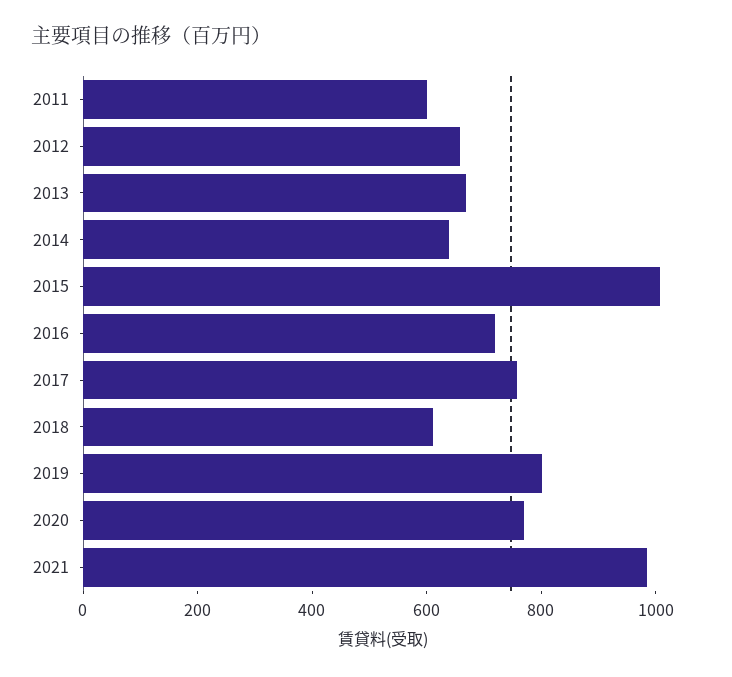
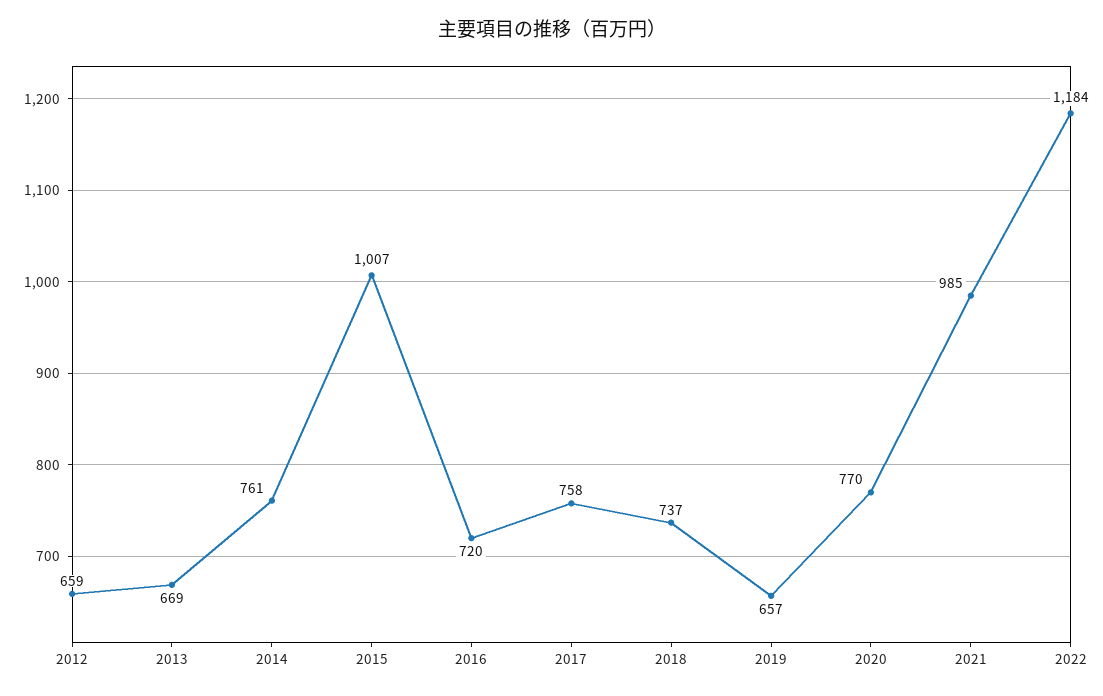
2011: 600 -> none
2014: 650 -> 761
2018: 600 -> 737
2019: 800 -> 657
2022: none -> 1184

